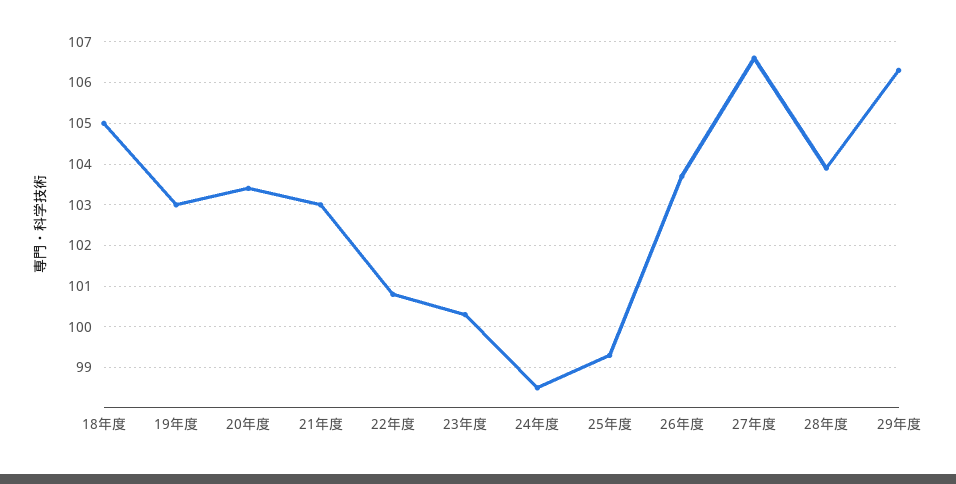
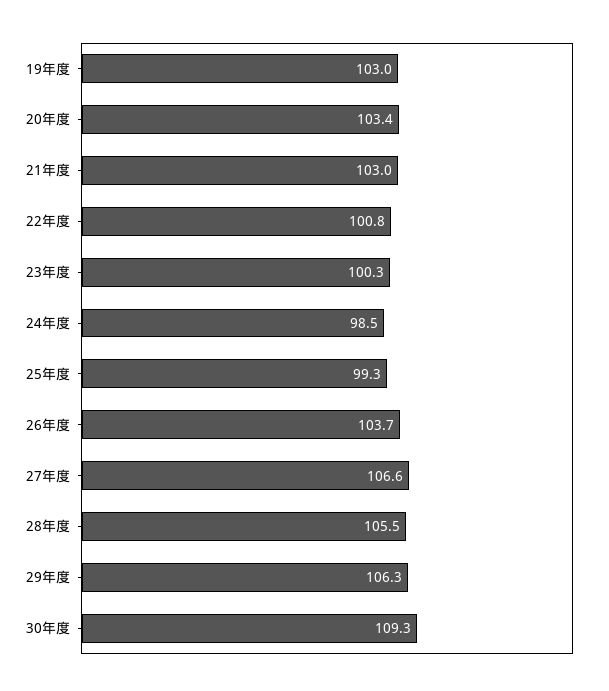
18年度: 105 -> none
28年度: 104 -> 105.5
30年度: none -> 109.3

